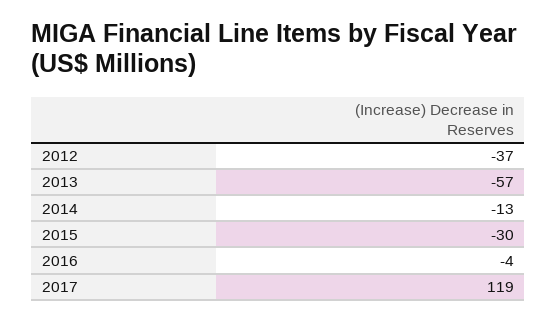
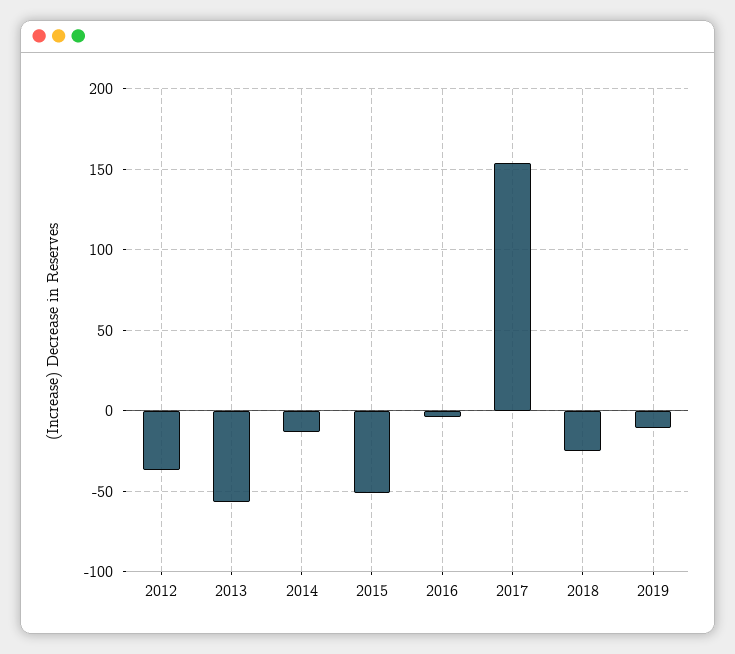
2015: -30 -> -50
2017: 119 -> 155
2018: none -> -25
2019: none -> -10

